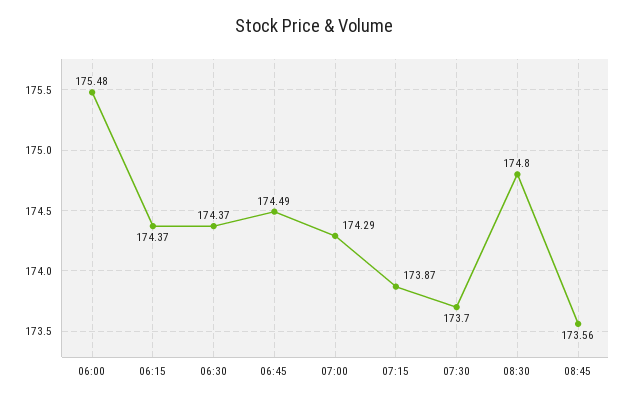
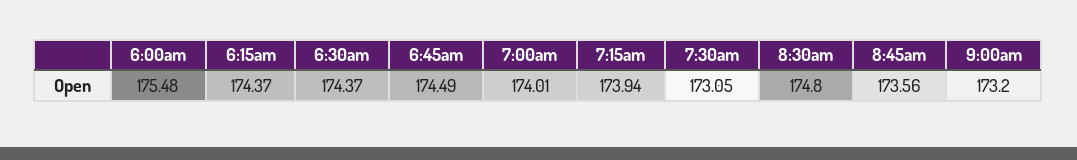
07:00: 174.29 -> 174.01
07:15: 173.87 -> 173.94
07:30: 173.7 -> 173.05
9:00am: none -> 173.2

